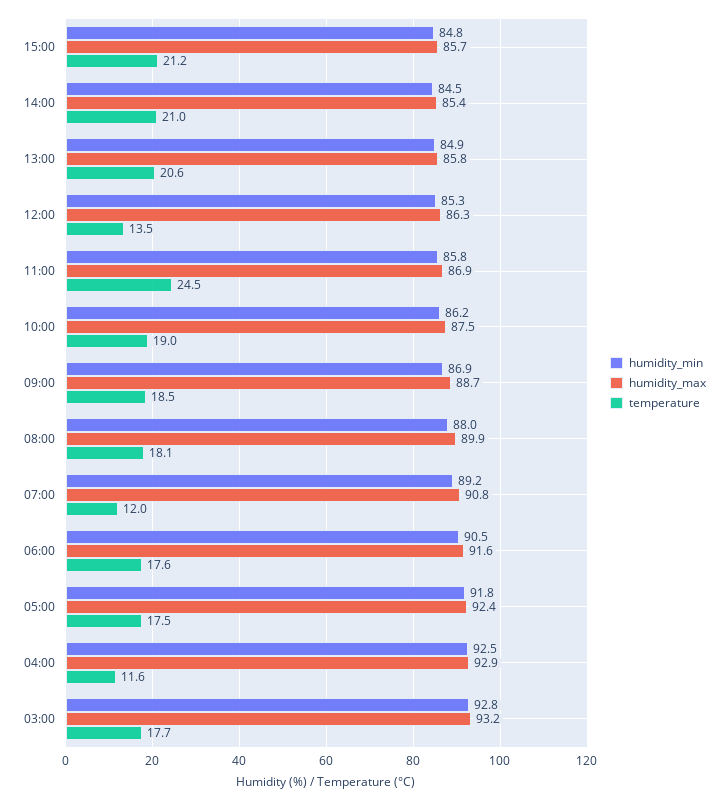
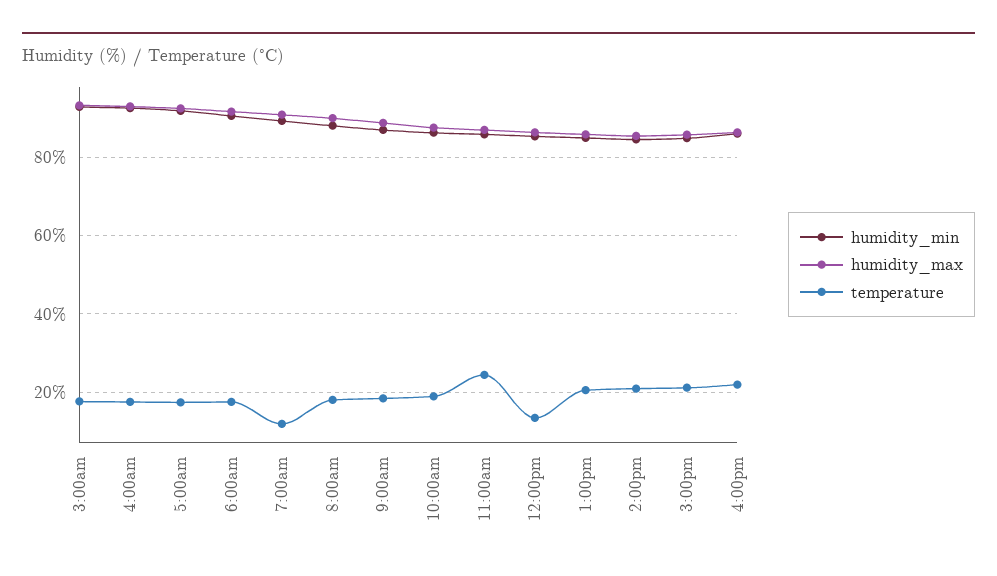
temperature, 04:00: 11.6 -> 18
humidity_min, 4:00pm: none -> 86
humidity_max, 4:00pm: none -> 86
temperature, 4:00pm: none -> 22

